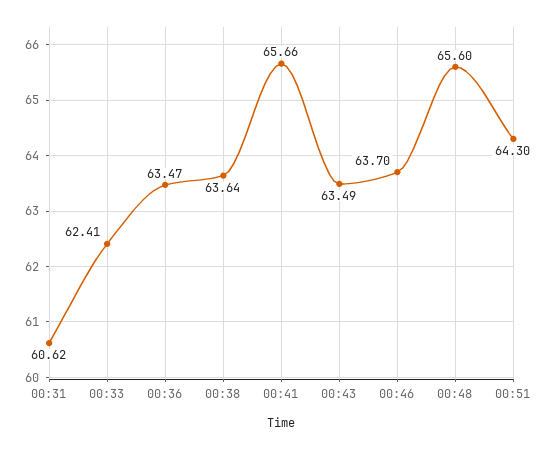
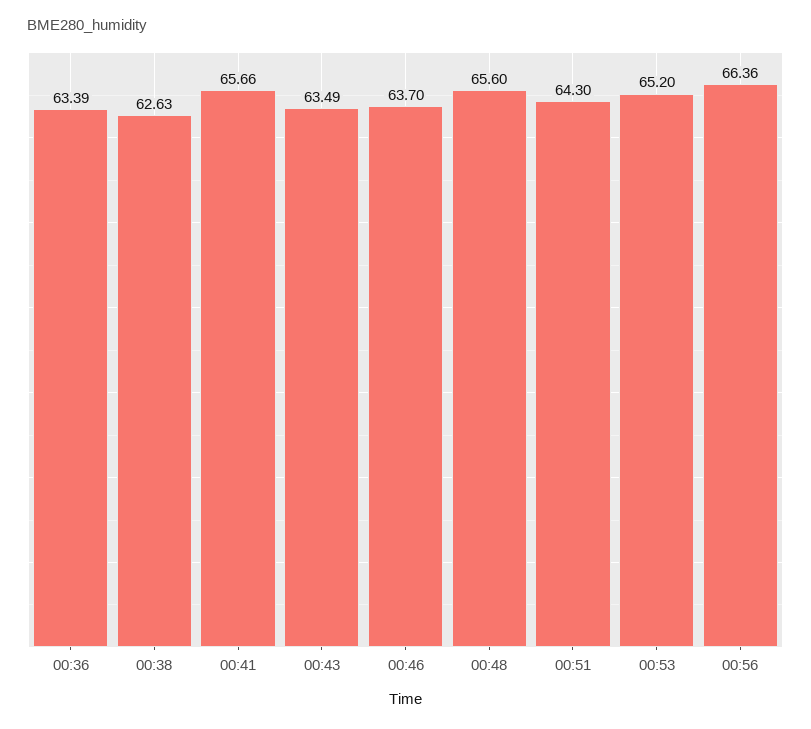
00:31: 60.62 -> none
00:33: 62.41 -> none
00:36: 63.47 -> 63.39
00:38: 63.64 -> 62.63
00:53: none -> 65.2
00:56: none -> 66.36

